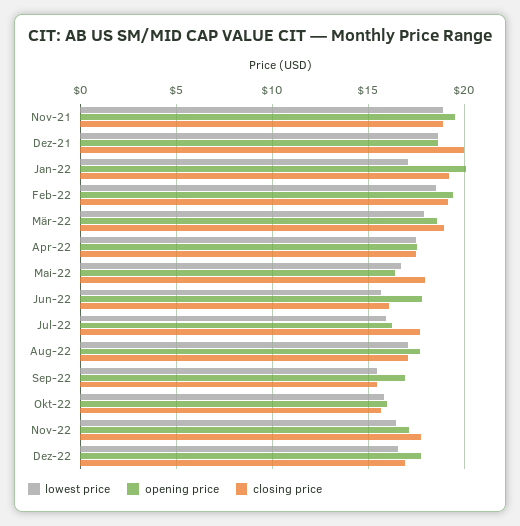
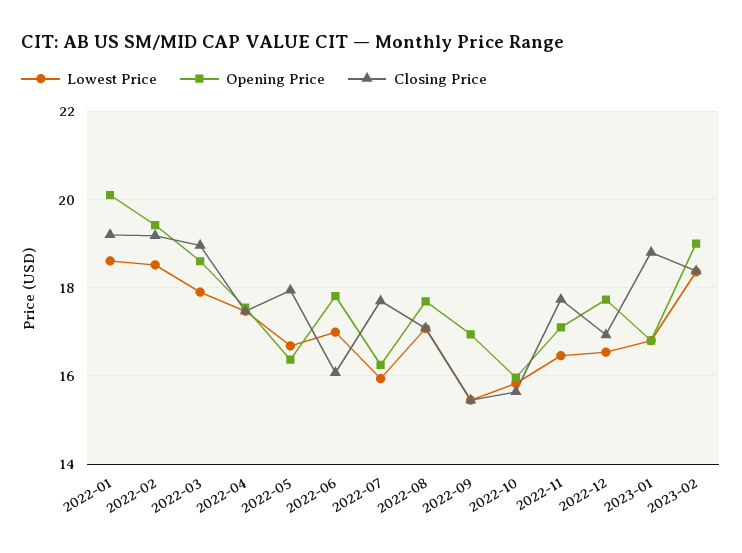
lowest price, Nov-21: 19 -> none
opening price, Nov-21: 19.5 -> none
closing price, Nov-21: 19 -> none
lowest price, Dez-21: 18.5 -> none
opening price, Dez-21: 18.5 -> none
closing price, Dez-21: 20 -> none
lowest price, Jan-22: 17 -> 18.6
lowest price, Jun-22: 15.5 -> 17
lowest price, 2023-01: none -> 16.8
opening price, 2023-01: none -> 16.8
closing price, 2023-01: none -> 18.8
lowest price, 2023-02: none -> 18.4
opening price, 2023-02: none -> 19
closing price, 2023-02: none -> 18.4

